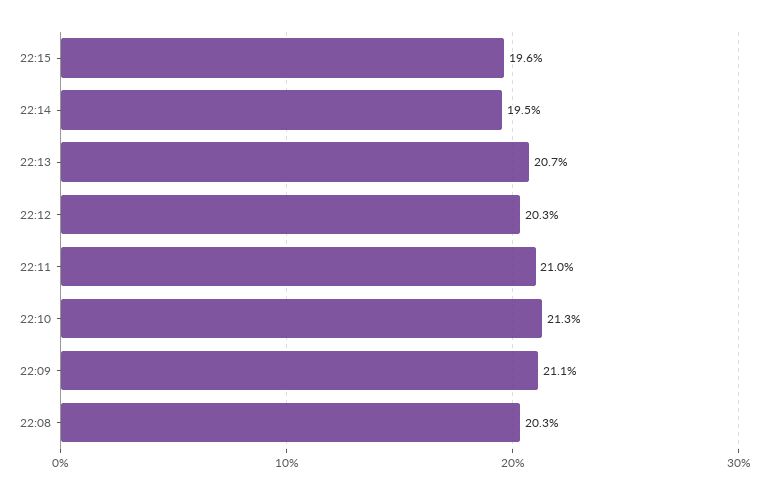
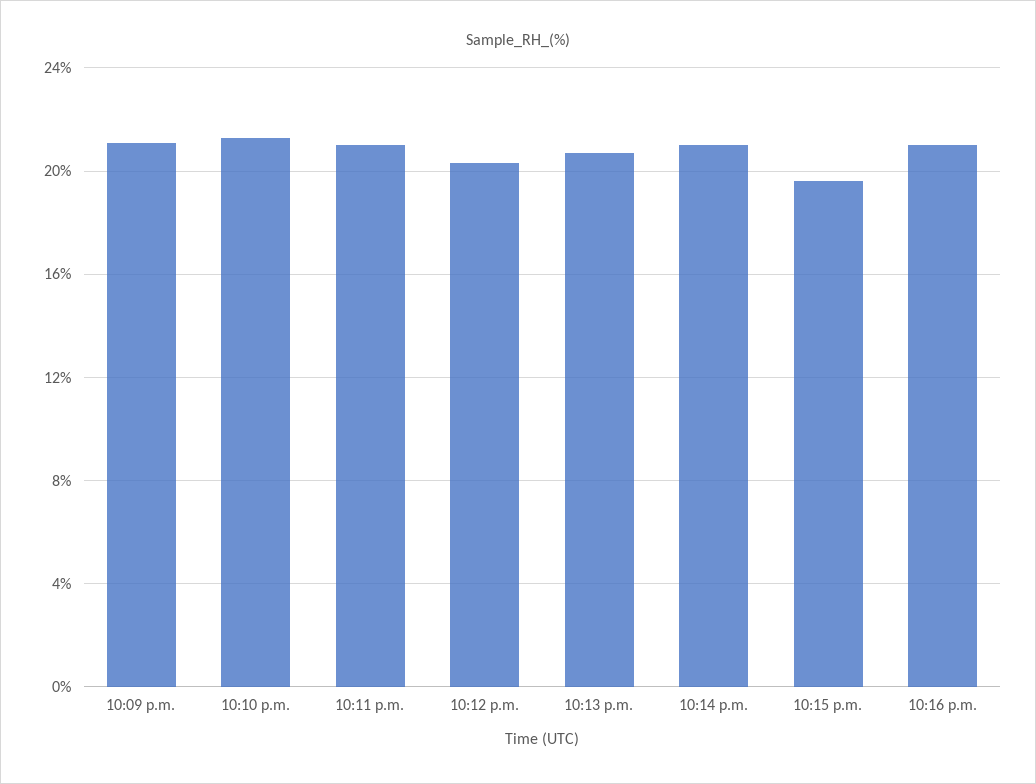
22:14: 19.5 -> 21
22:08: 20.3 -> none
10:16 p.m.: none -> 21

